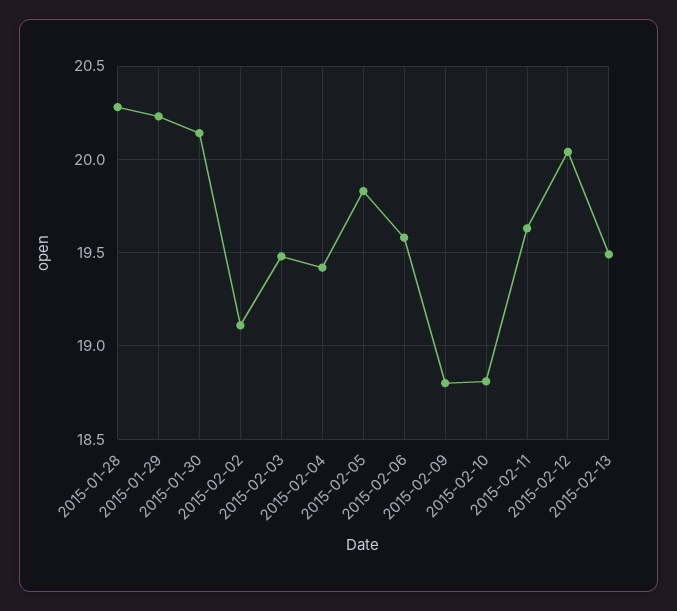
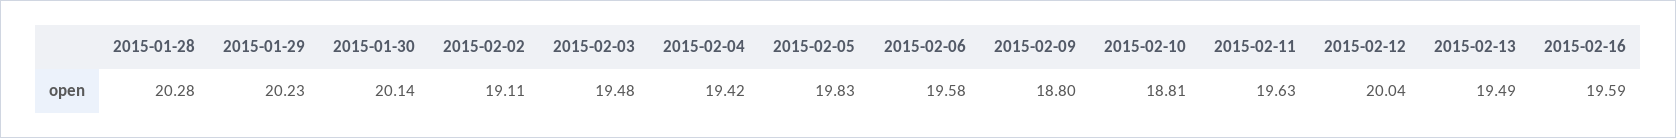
2015-02-16: none -> 19.59

